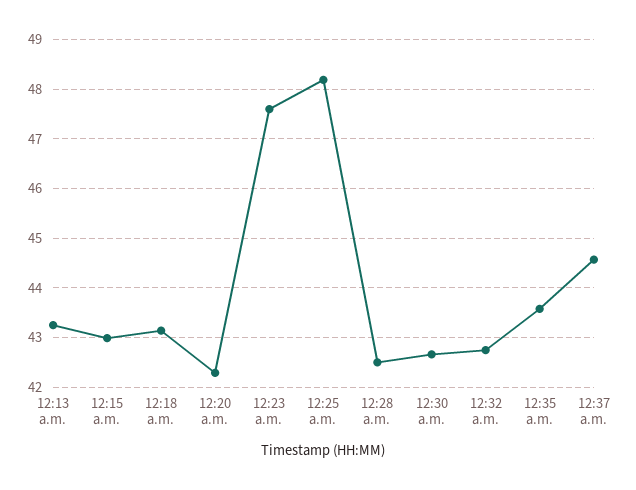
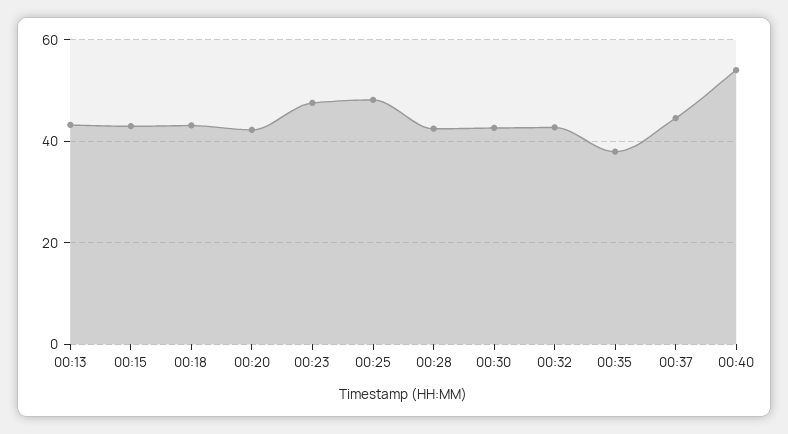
12:35 a.m.: 43.6 -> 38
00:40: none -> 54

